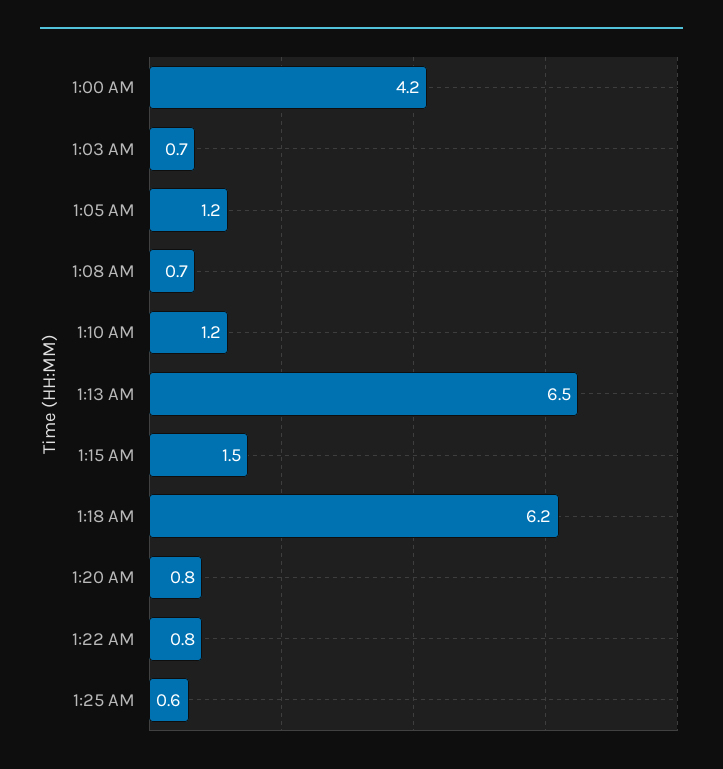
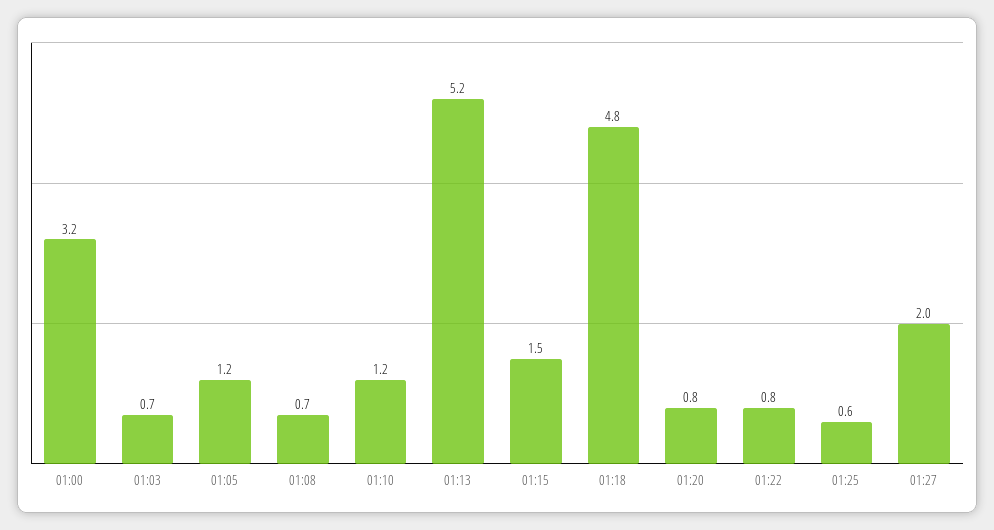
1:00 AM: 4.2 -> 3.2
1:13 AM: 6.5 -> 5.2
1:18 AM: 6.2 -> 4.8
01:27: none -> 2

